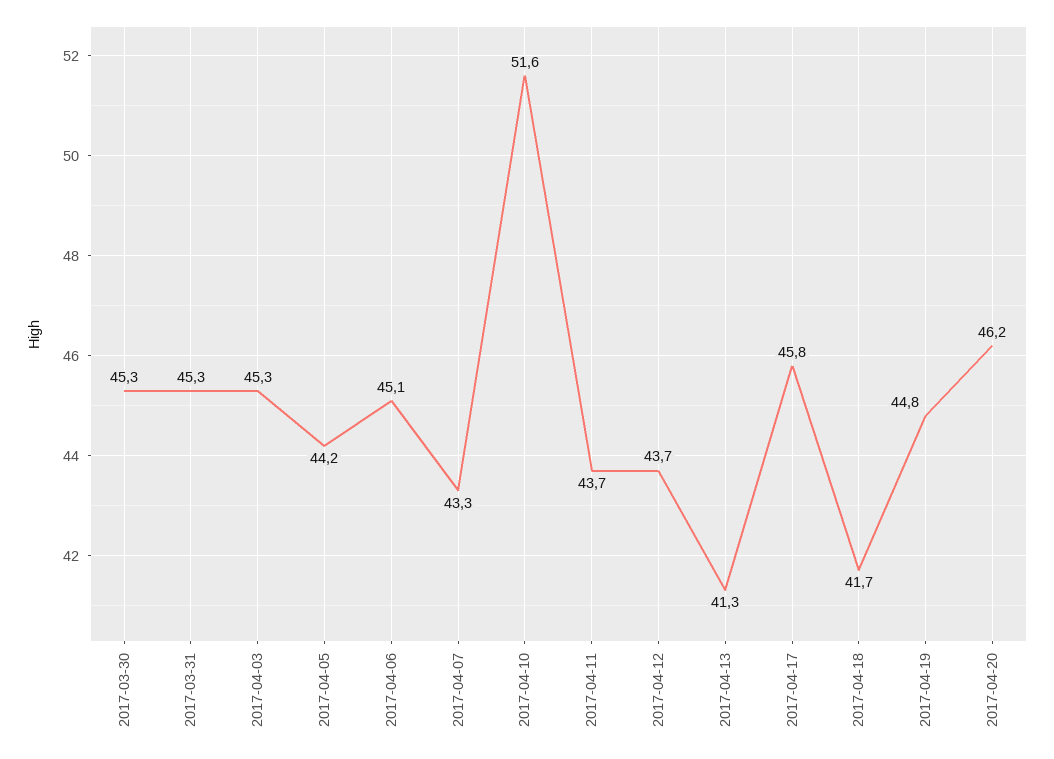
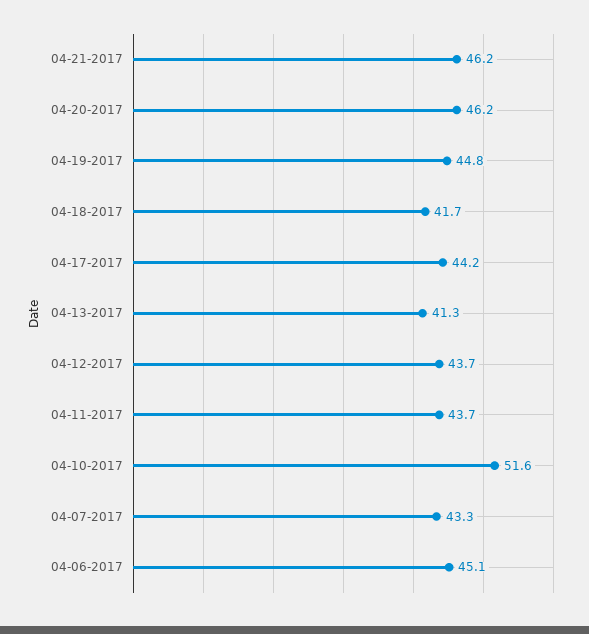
2017-03-30: 45.3 -> none
2017-03-31: 45.3 -> none
2017-04-03: 45.3 -> none
2017-04-05: 44.2 -> none
2017-04-17: 45.8 -> 44.2
04-21-2017: none -> 46.2

